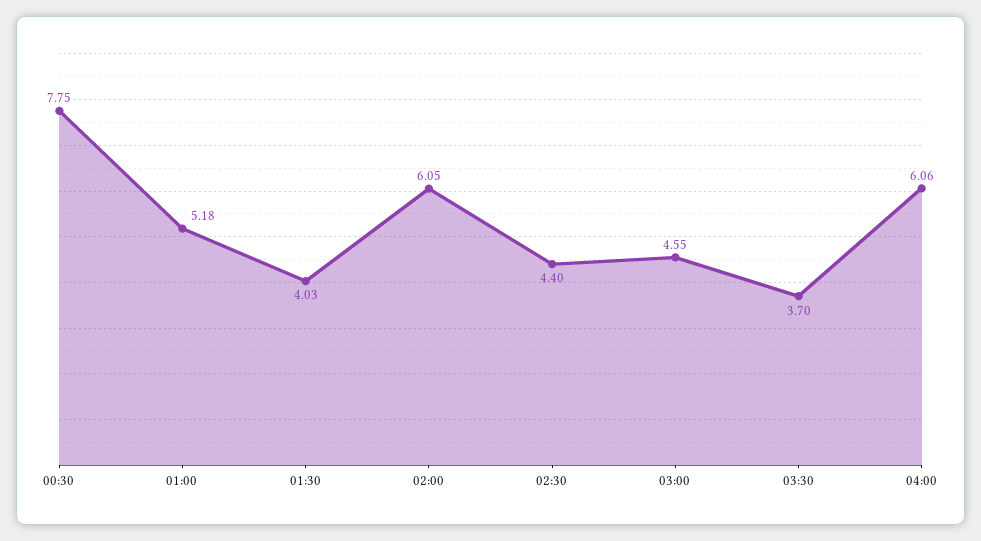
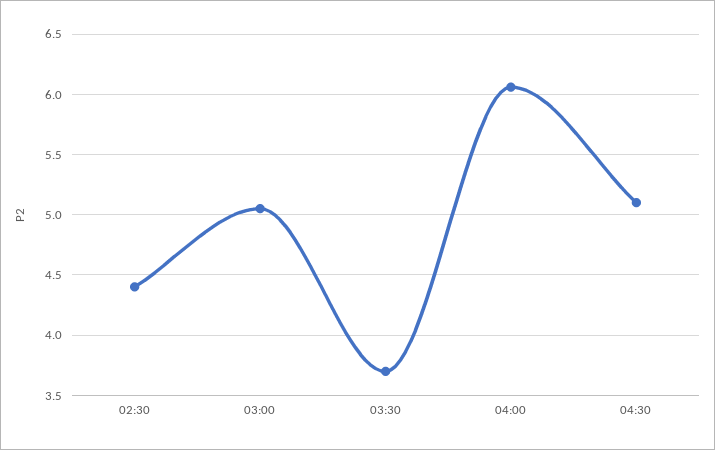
00:30: 7.75 -> none
01:00: 5.18 -> none
01:30: 4.03 -> none
02:00: 6.05 -> none
03:00: 4.55 -> 5.05
04:30: none -> 5.1

